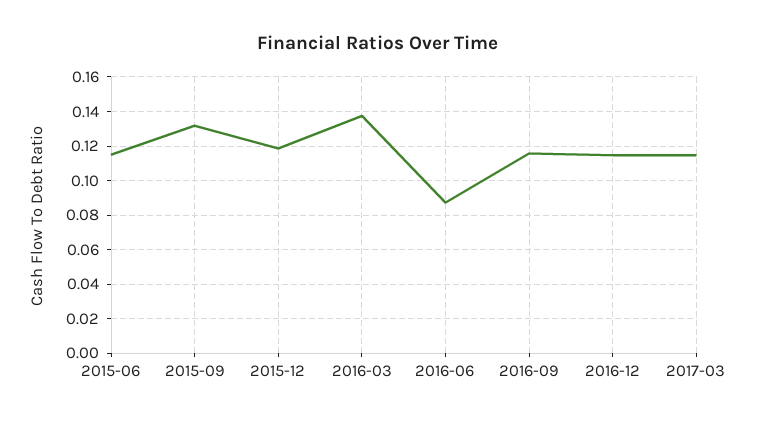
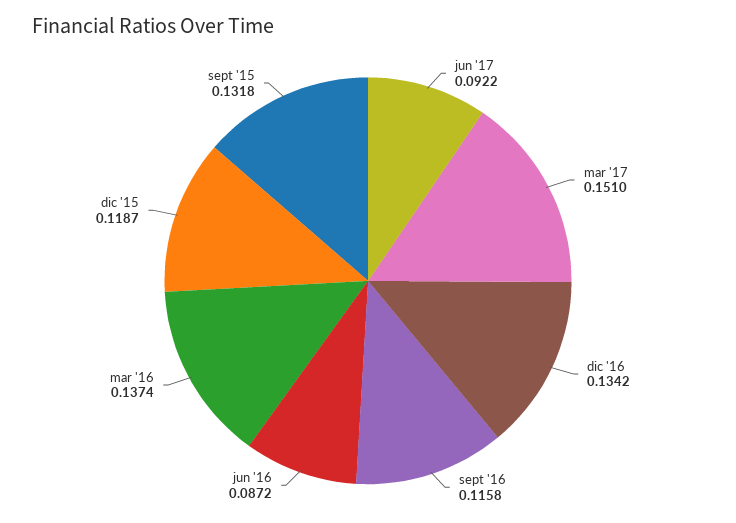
2015-06: 0.115 -> none
2016-12: 0.115 -> 0.1342
2017-03: 0.115 -> 0.151
jun '17: none -> 0.0922

